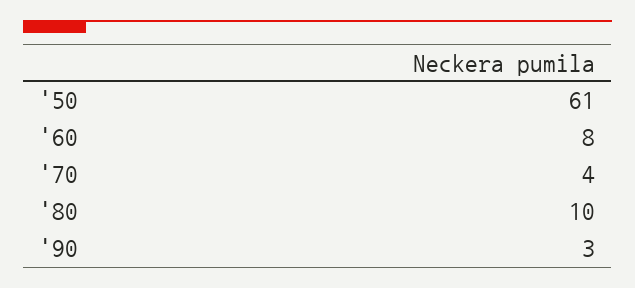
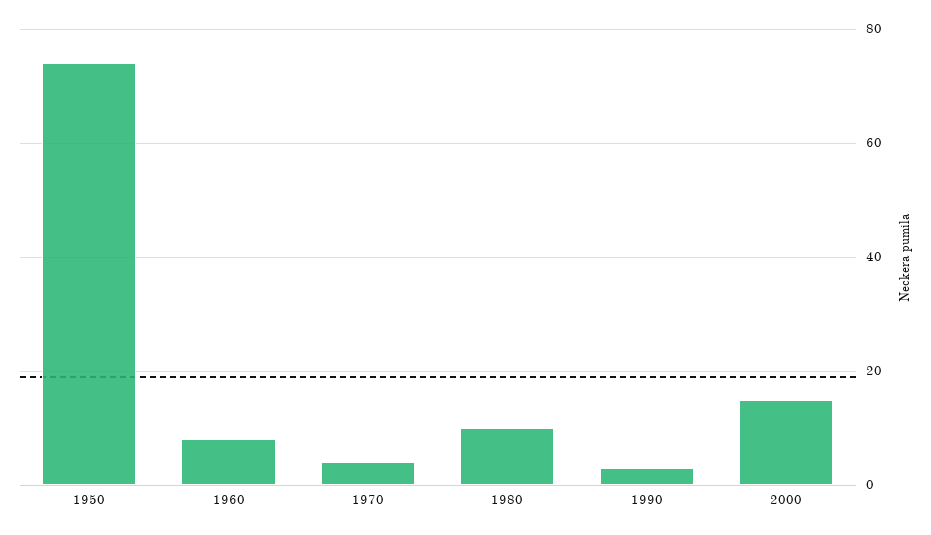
'50: 61 -> 75
2000: none -> 15

